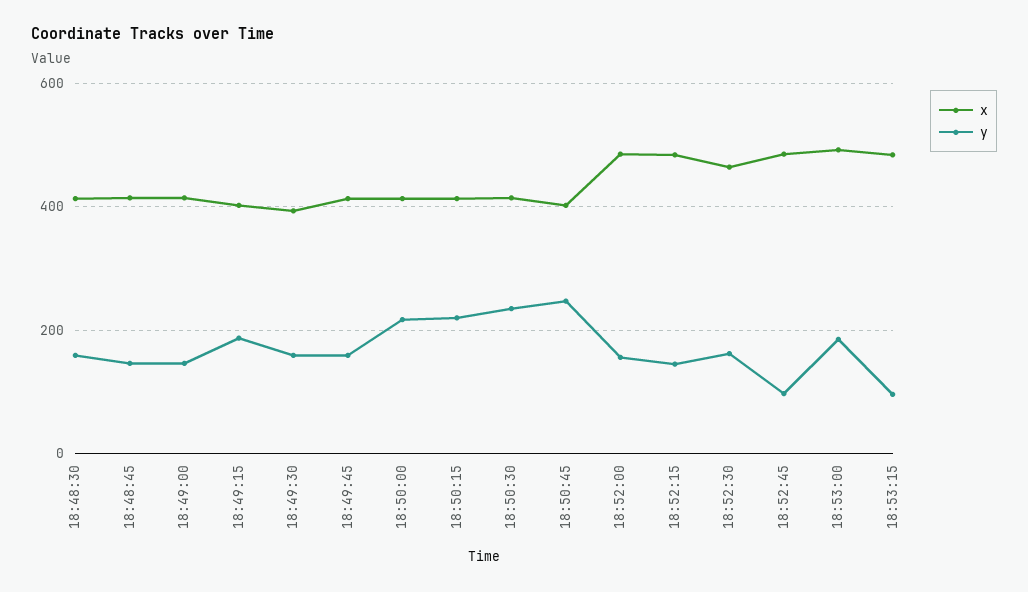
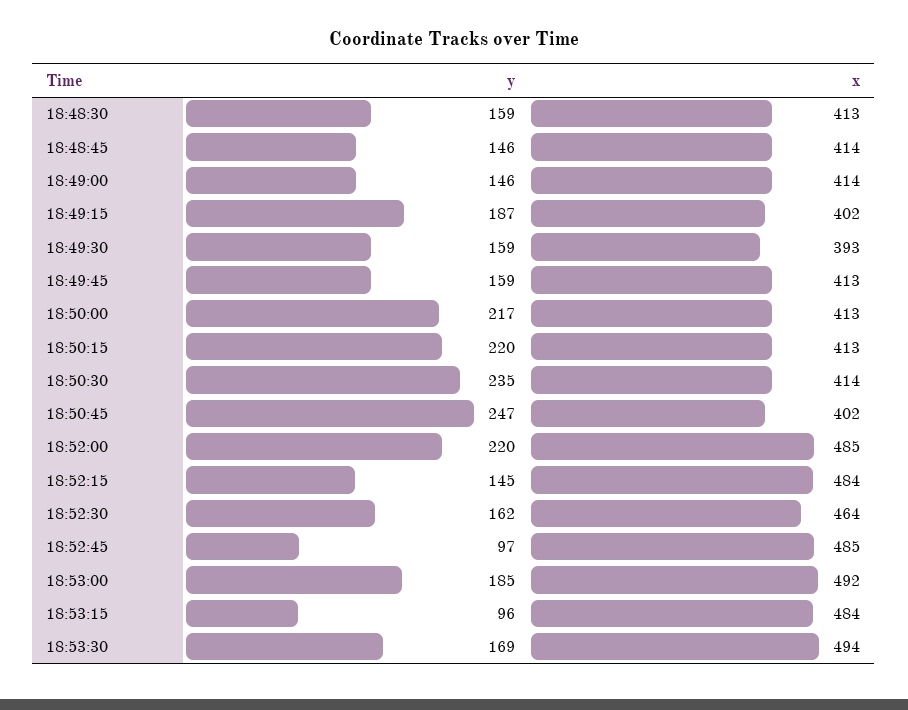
y, 18:52:00: 160 -> 220
y, 18:53:30: none -> 169
x, 18:53:30: none -> 494

